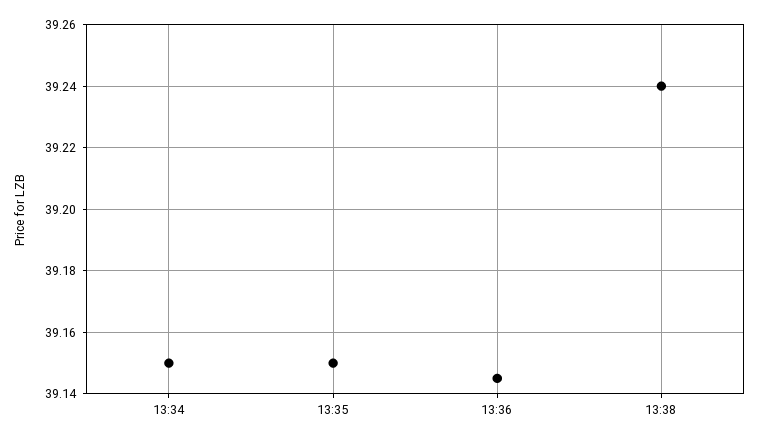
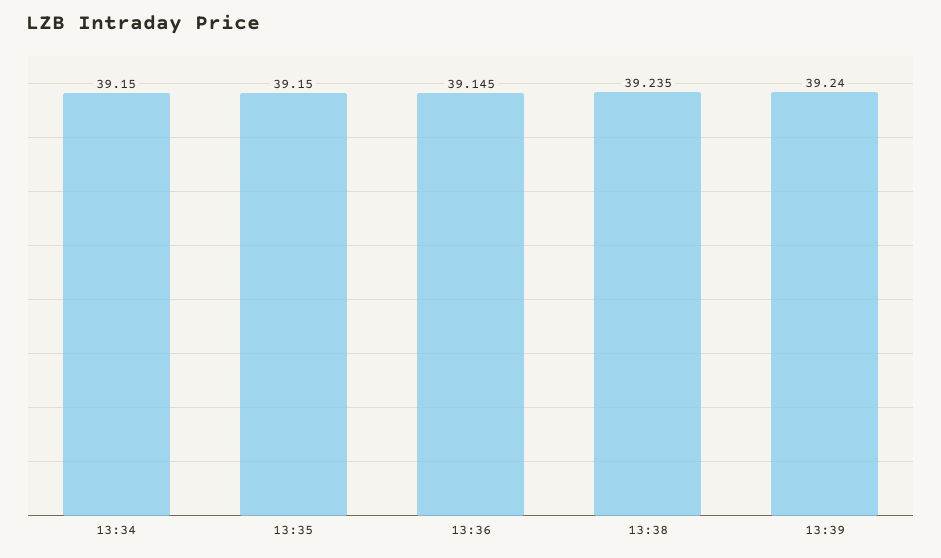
13:38: 39.24 -> 39.235
13:39: none -> 39.24

